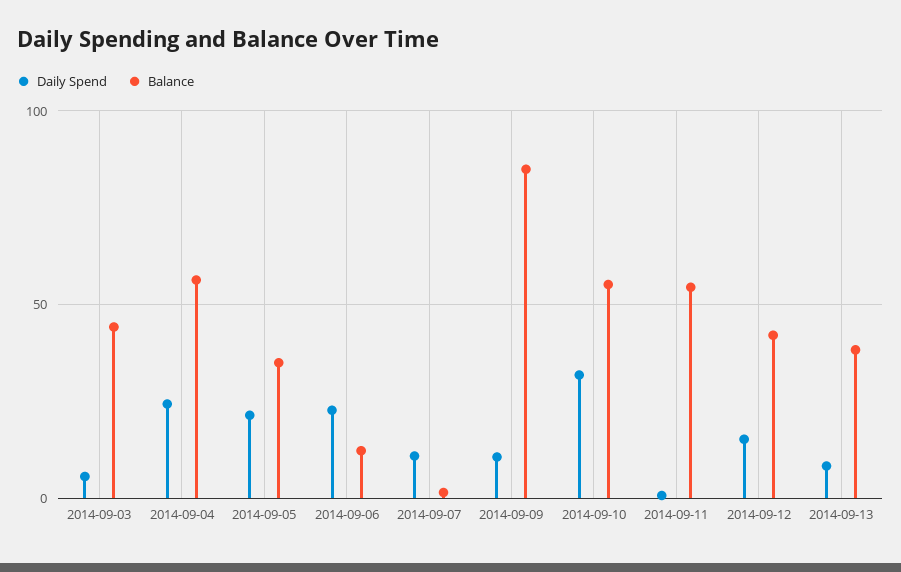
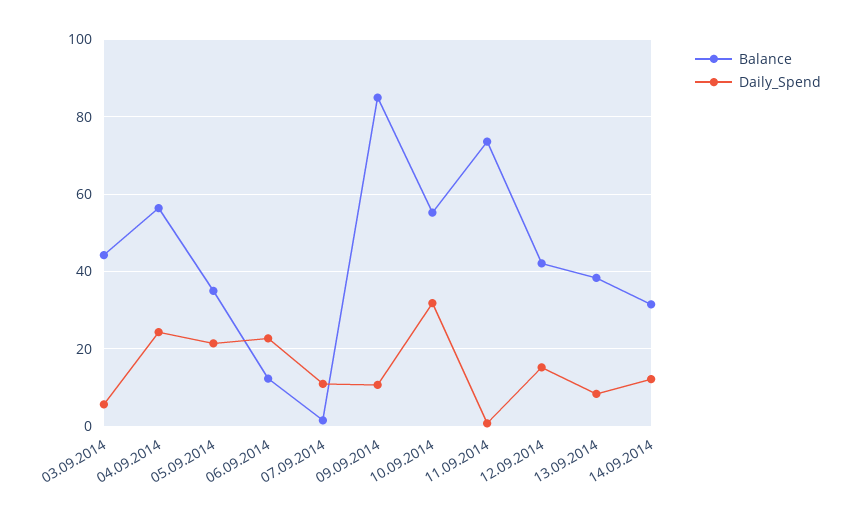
Balance, 2014-09-11: 55 -> 74
Balance, 14.09.2014: none -> 32
Daily Spend, 14.09.2014: none -> 12

